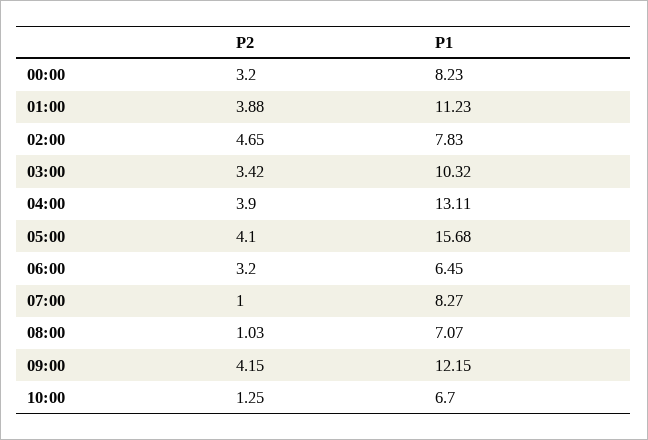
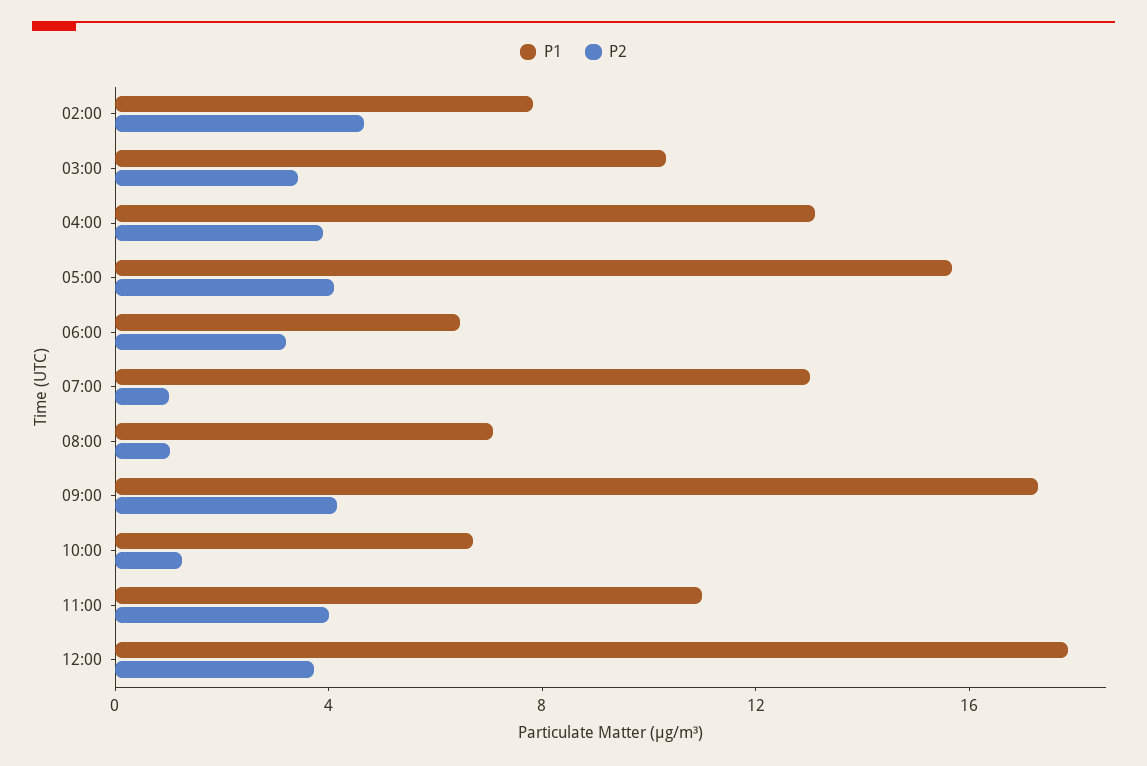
P2, 00:00: 3.2 -> none
P1, 00:00: 8.23 -> none
P2, 01:00: 3.88 -> none
P1, 01:00: 11.23 -> none
P1, 07:00: 8.27 -> 13
P1, 09:00: 12.15 -> 17
P1, 11:00: none -> 11
P2, 11:00: none -> 4
P1, 12:00: none -> 18
P2, 12:00: none -> 4

